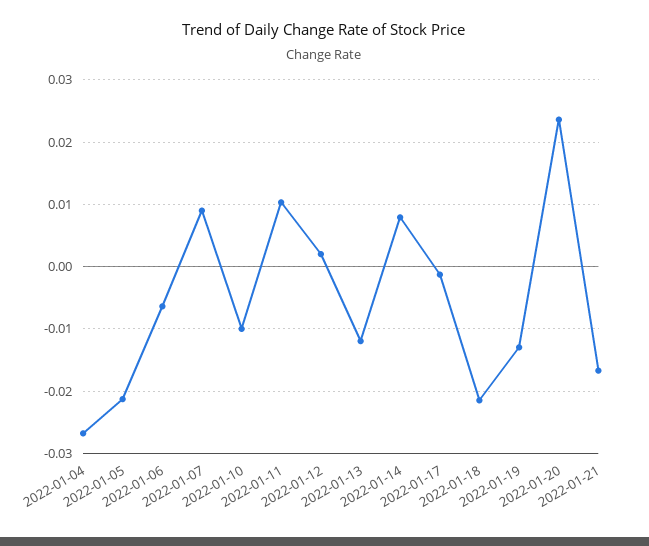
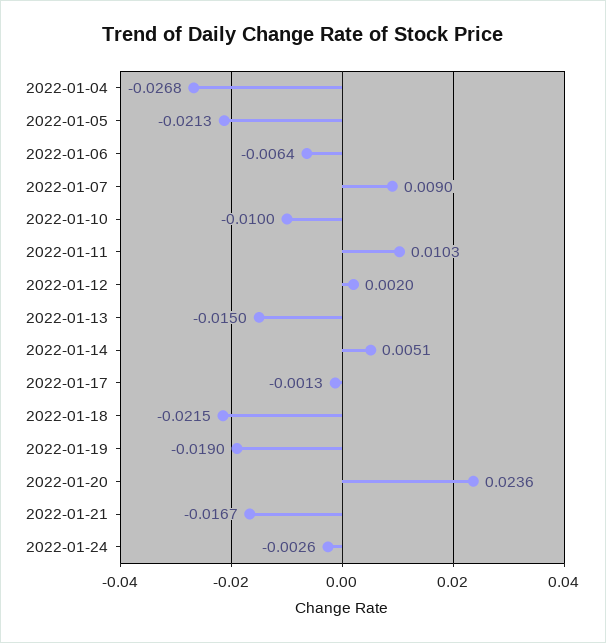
2022-01-13: -0.012 -> -0.015
2022-01-14: 0.008 -> 0.0051
2022-01-19: -0.013 -> -0.019
2022-01-24: none -> -0.0026

